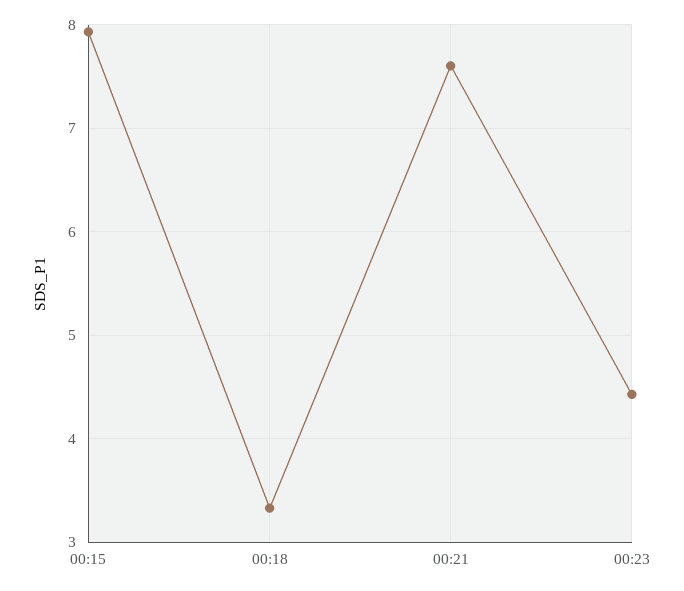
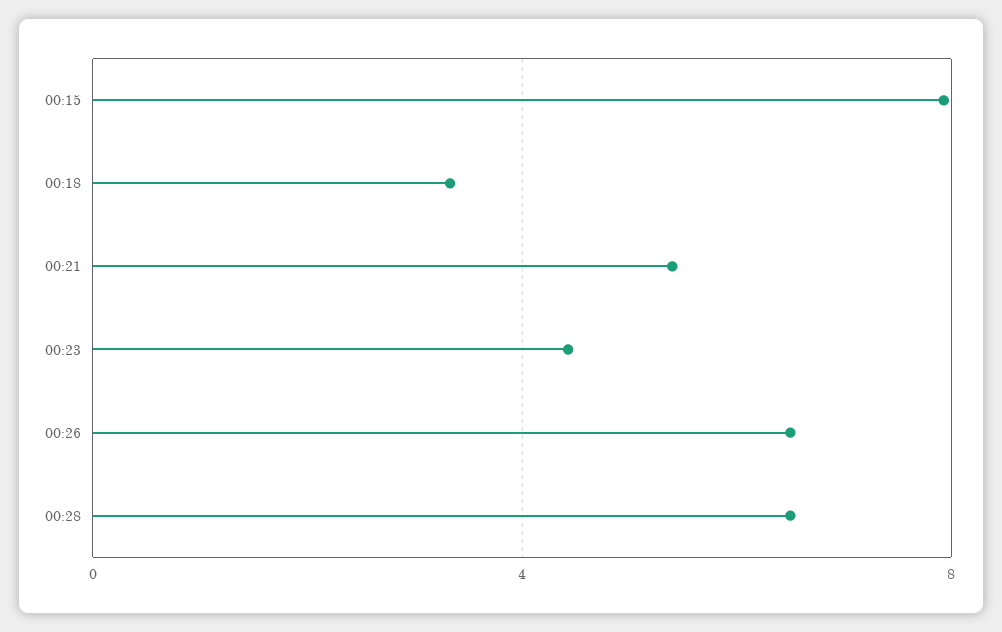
00:21: 7.6 -> 5.5
00:26: none -> 6.5
00:28: none -> 6.5

